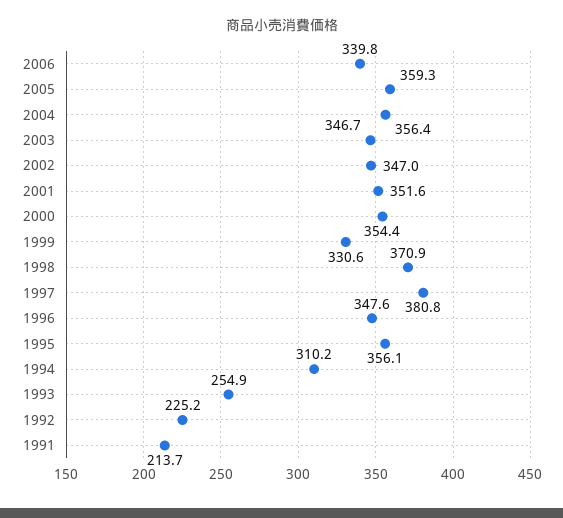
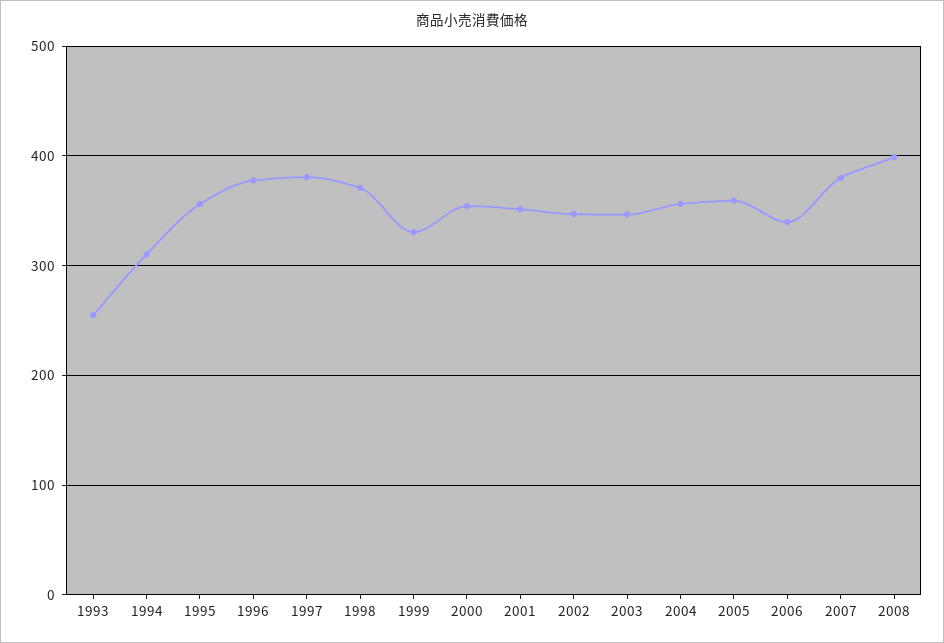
1996: 347.6 -> 380
1992: 225.2 -> none
1991: 213.7 -> none
2007: none -> 380
2008: none -> 400

